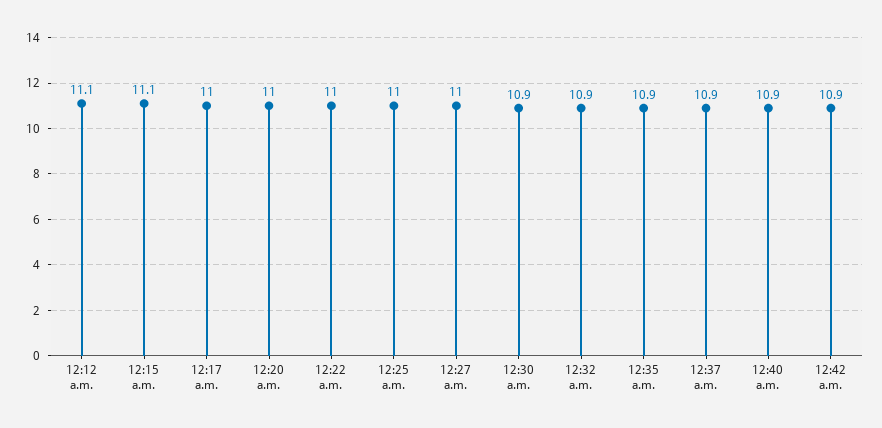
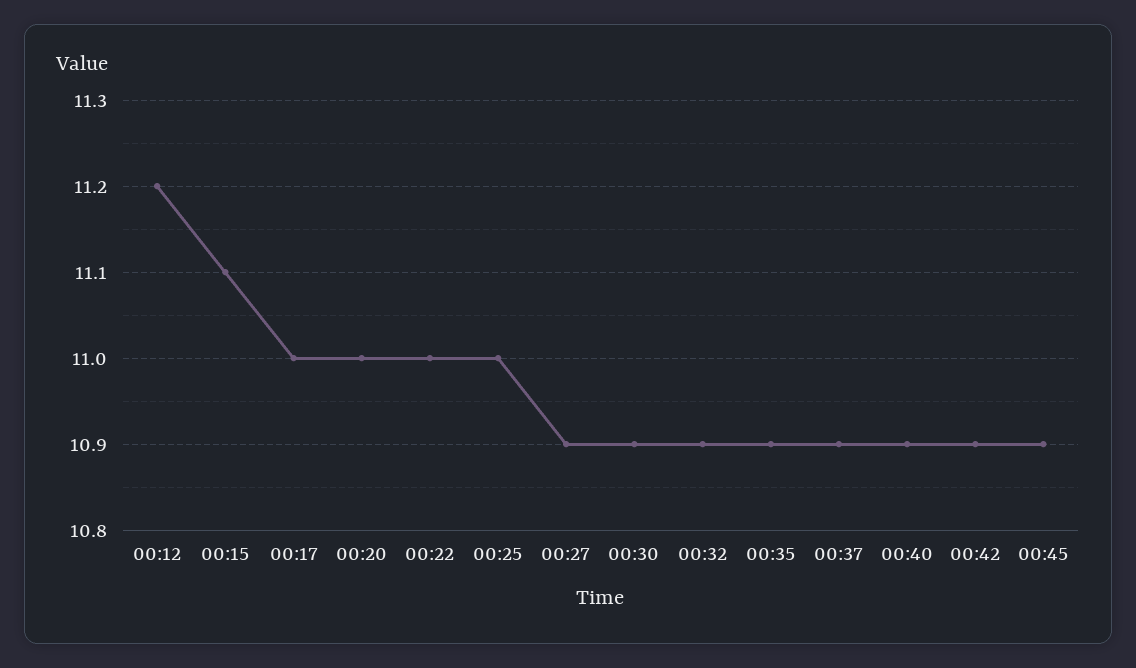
12:12 a.m.: 11.1 -> 11.2
12:27 a.m.: 11 -> 10.9
00:45: none -> 10.9

